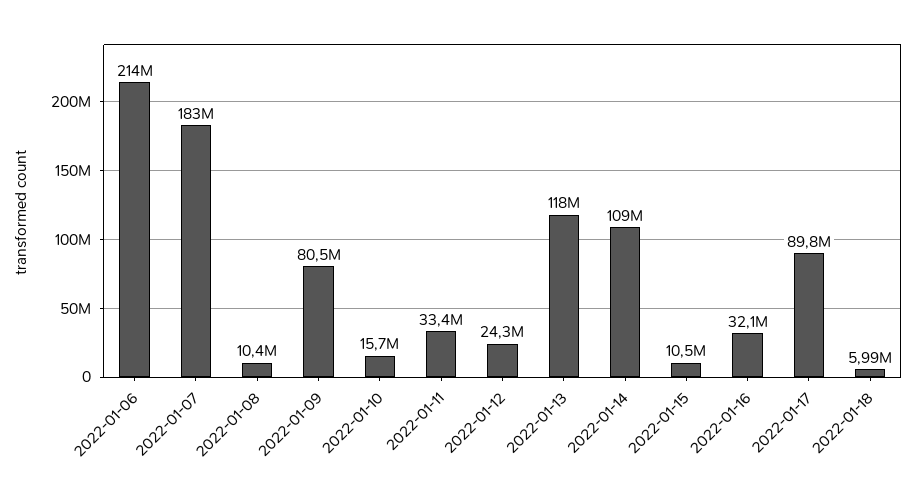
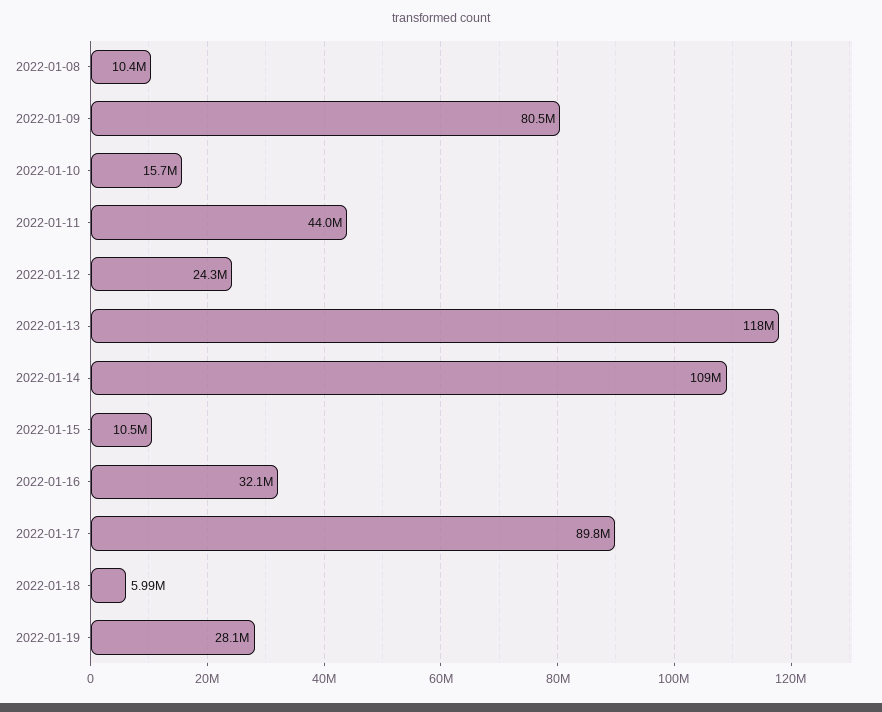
2022-01-06: 214000000 -> none
2022-01-07: 183000000 -> none
2022-01-11: 33400000 -> 44000000
2022-01-19: none -> 28100000

